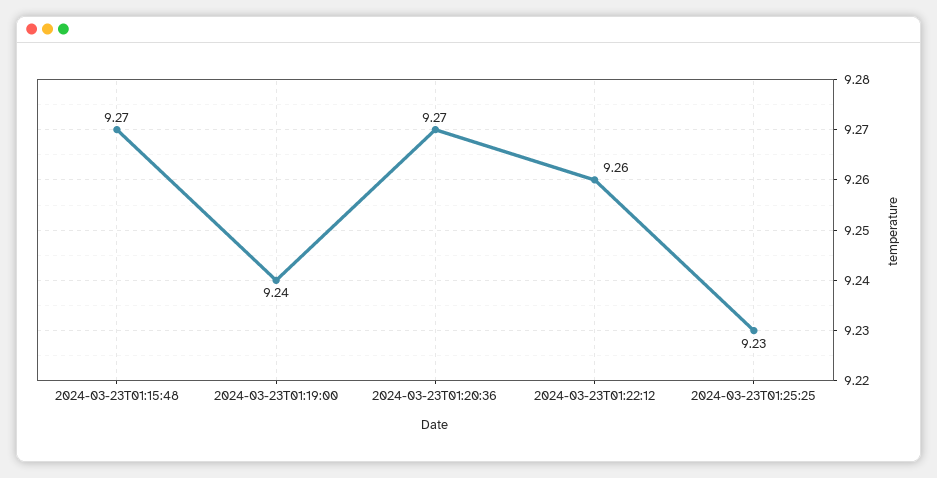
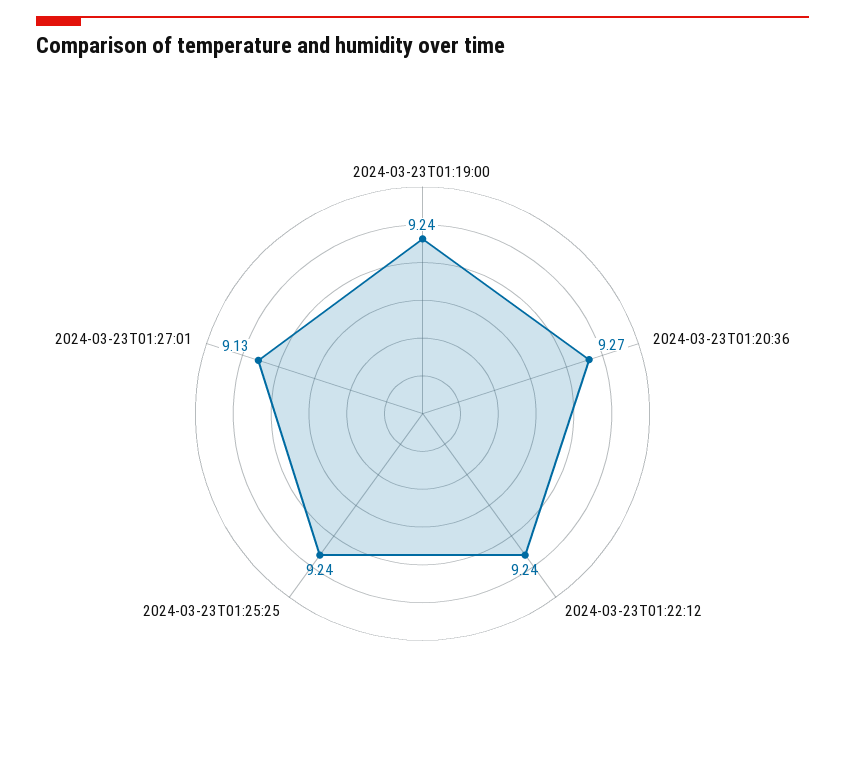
2024-03-23T01:15:48: 9.27 -> none
2024-03-23T01:22:12: 9.26 -> 9.24
2024-03-23T01:25:25: 9.23 -> 9.24
2024-03-23T01:27:01: none -> 9.13

